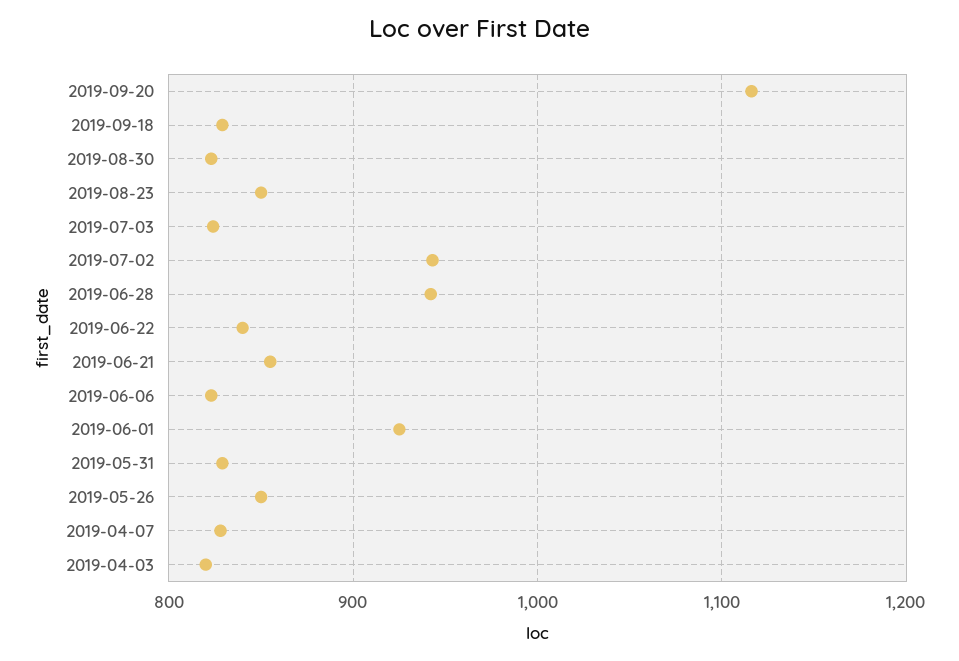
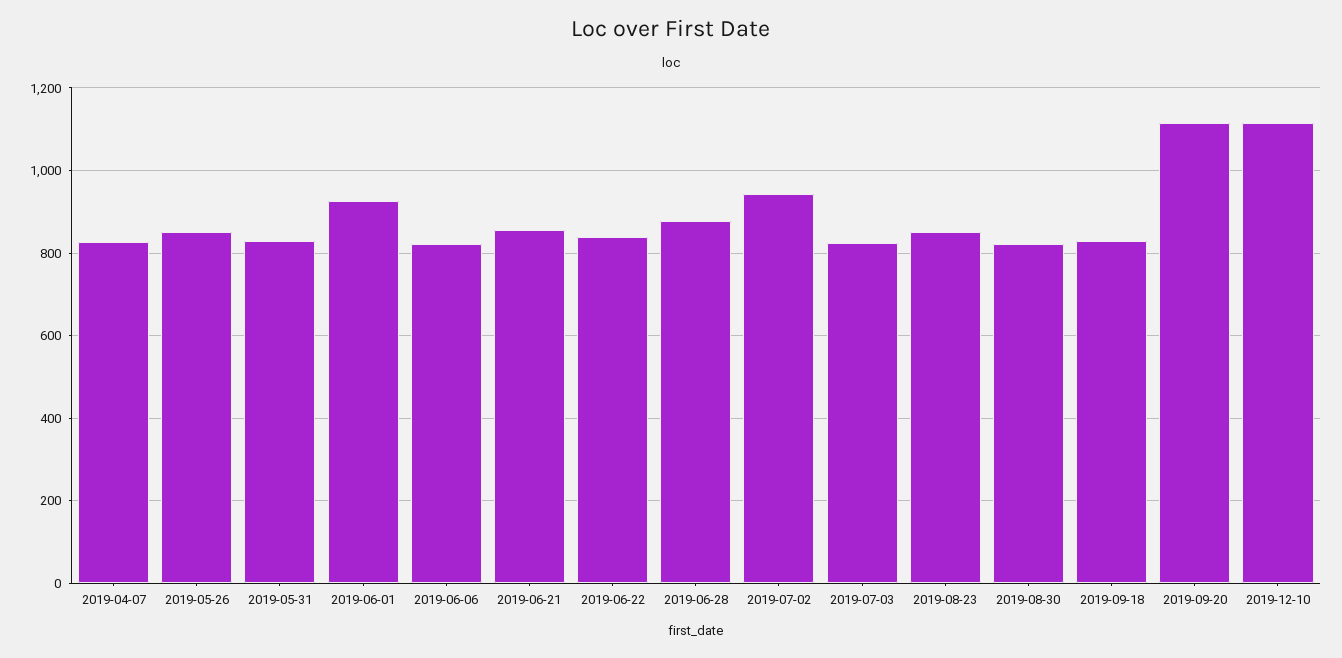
2019-06-28: 940 -> 880
2019-04-03: 820 -> none
2019-12-10: none -> 1120

